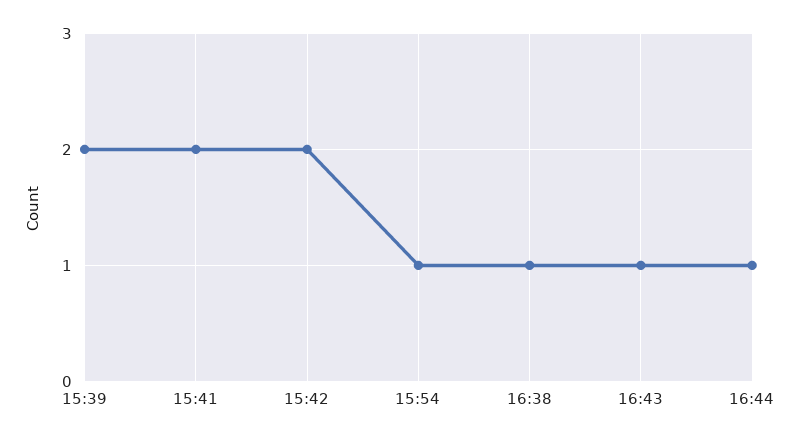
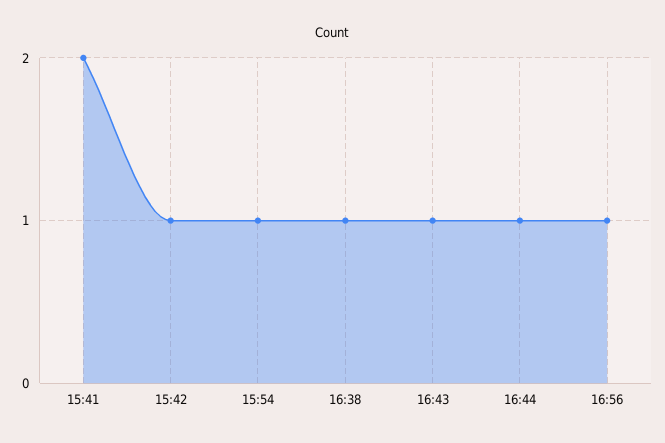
15:39: 2 -> none
15:42: 2 -> 1
16:56: none -> 1

